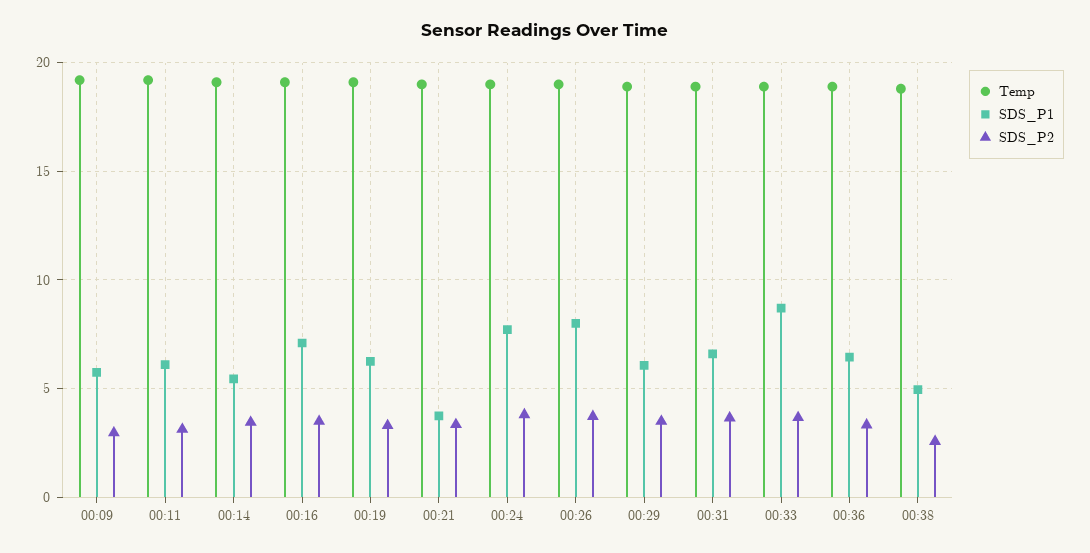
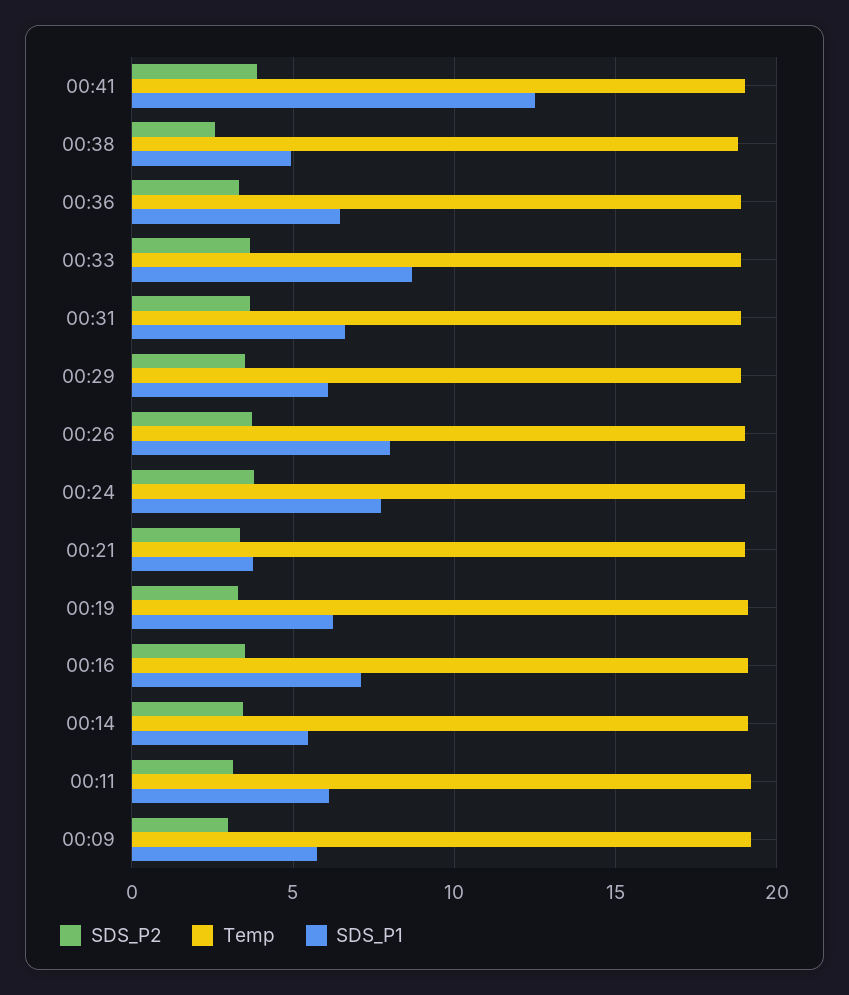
SDS_P2, 00:41: none -> 4
Temp, 00:41: none -> 19
SDS_P1, 00:41: none -> 12.5

